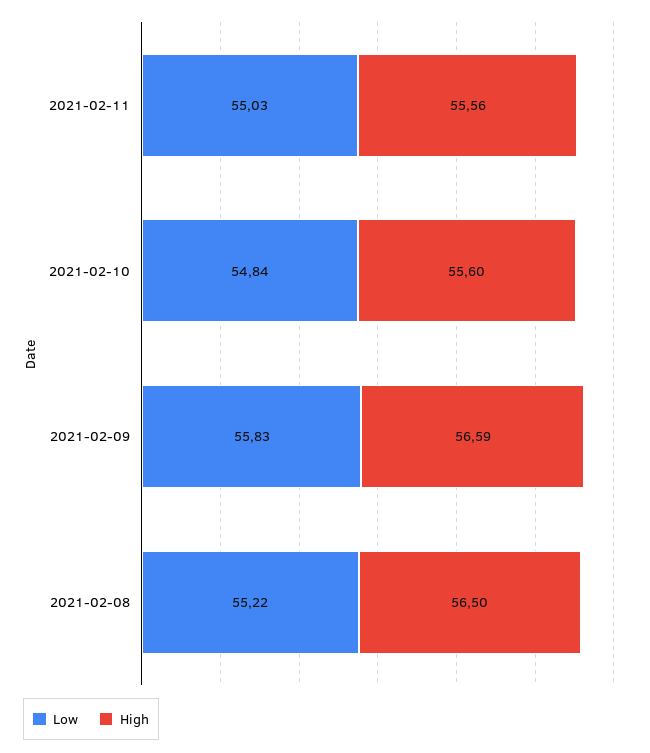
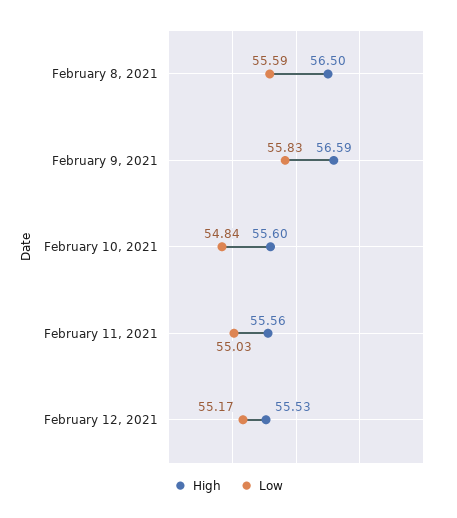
Low, 2021-02-08: 55.22 -> 55.59
High, February 12, 2021: none -> 55.53
Low, February 12, 2021: none -> 55.17

